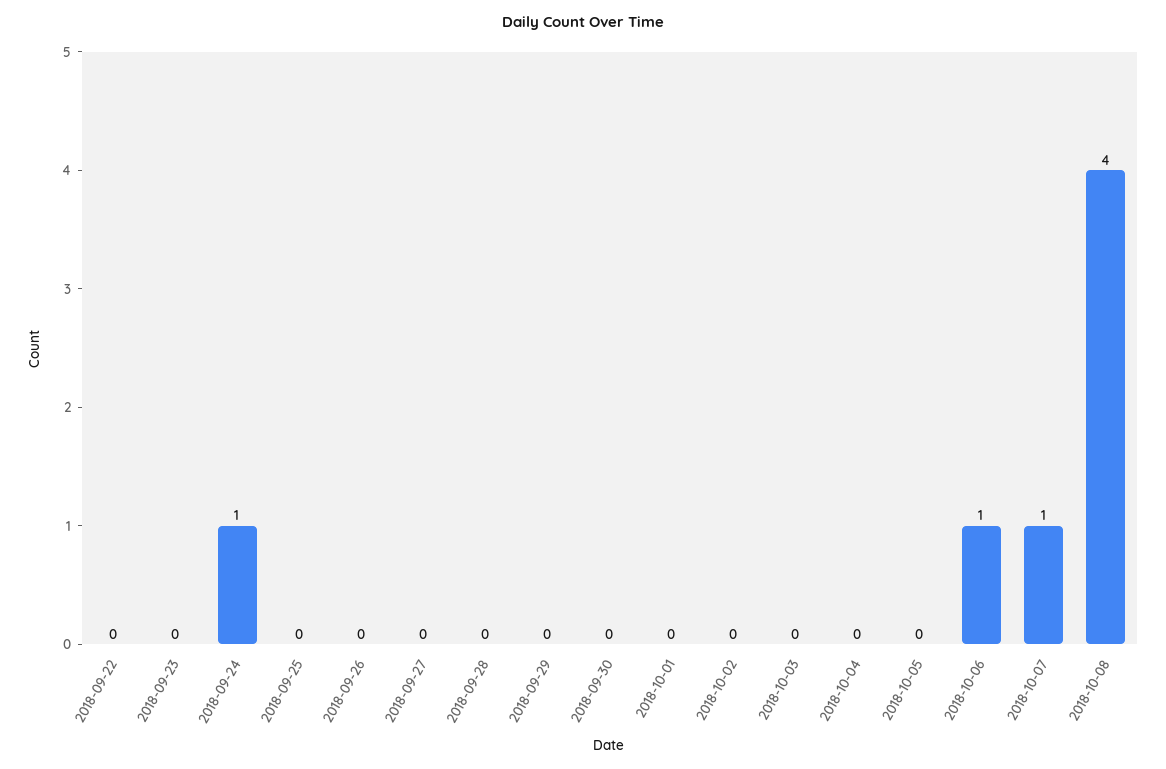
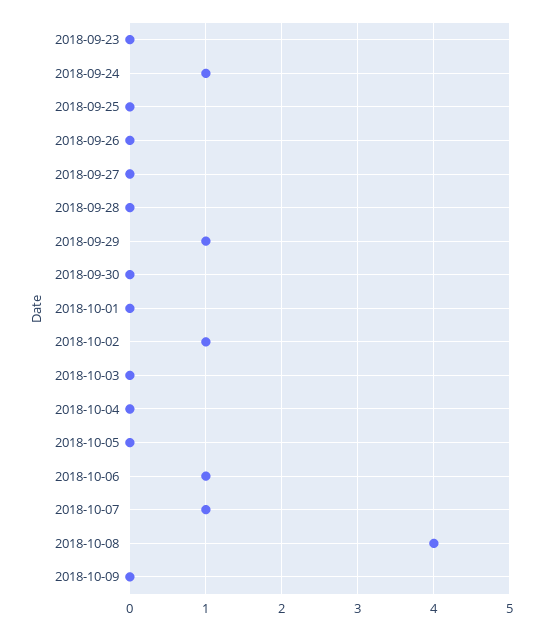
2018-09-22: 0 -> none
2018-09-29: 0 -> 1
2018-10-02: 0 -> 1
2018-10-09: none -> 0

